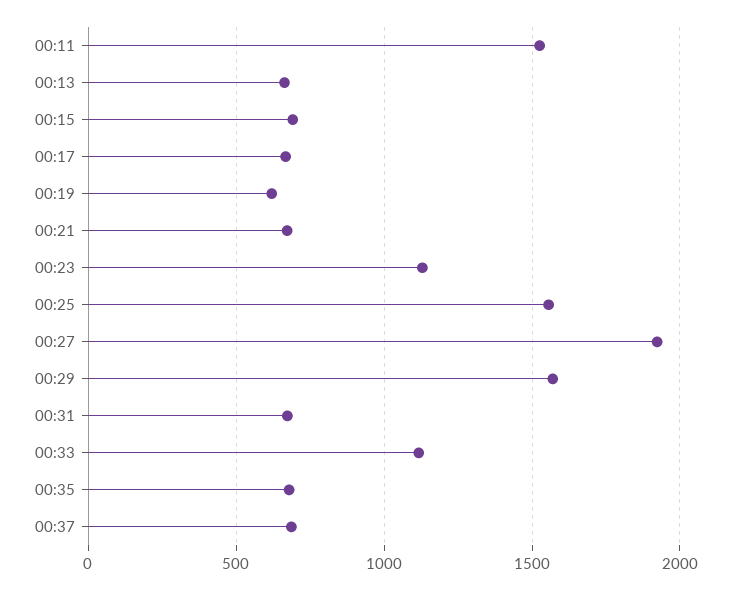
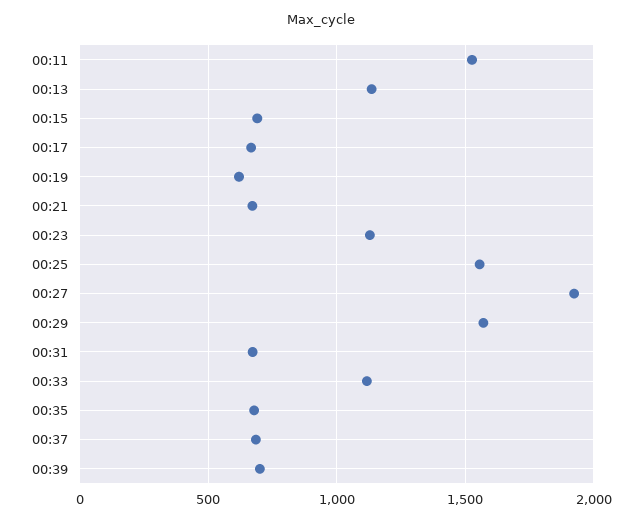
00:13: 650 -> 1150
00:39: none -> 700

